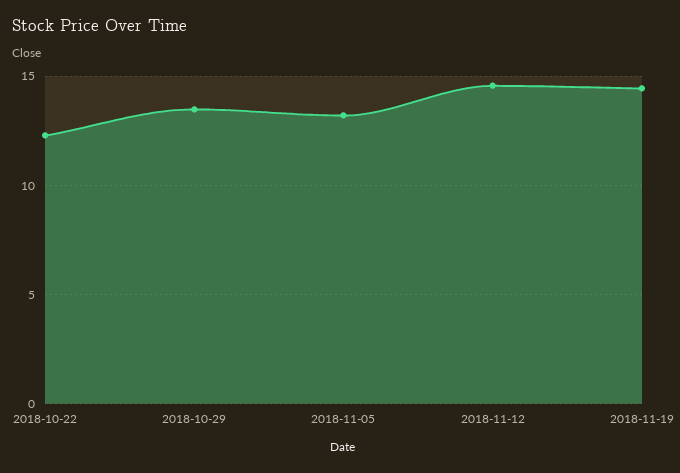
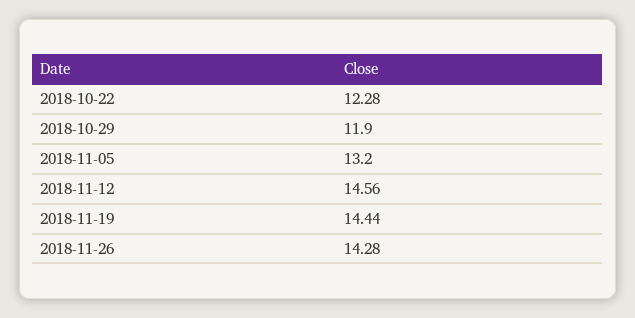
2018-10-29: 13.5 -> 11.9
2018-11-26: none -> 14.28

